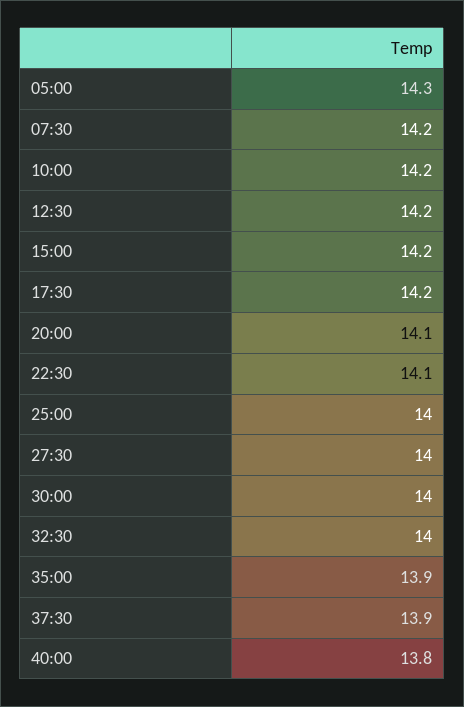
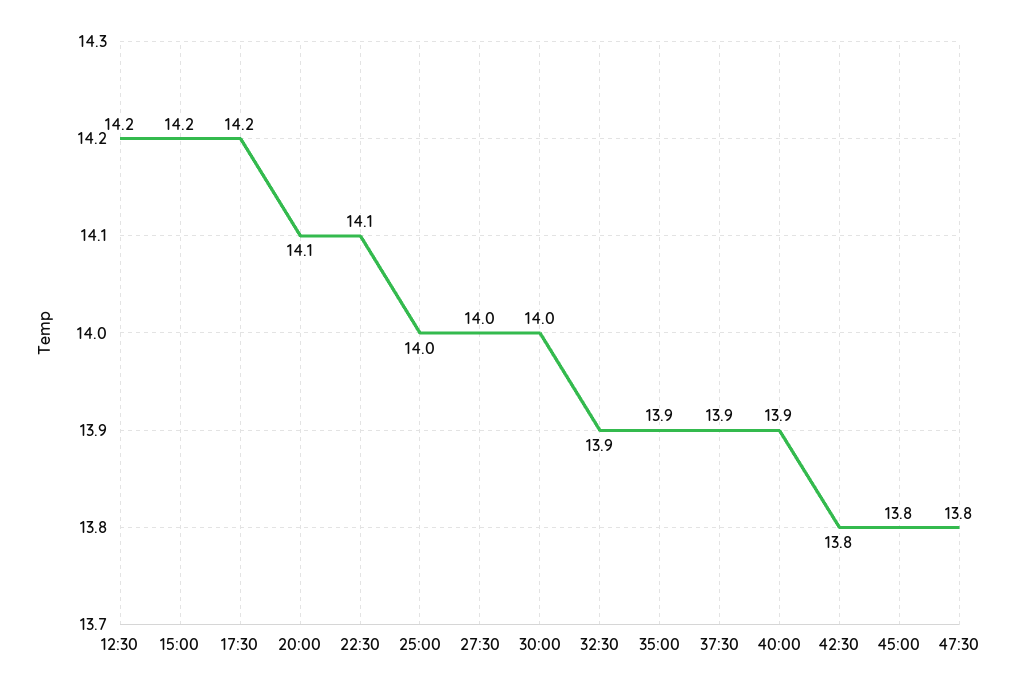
05:00: 14.3 -> none
07:30: 14.2 -> none
10:00: 14.2 -> none
32:30: 14 -> 13.9
40:00: 13.8 -> 13.9
42:30: none -> 13.8
45:00: none -> 13.8
47:30: none -> 13.8

